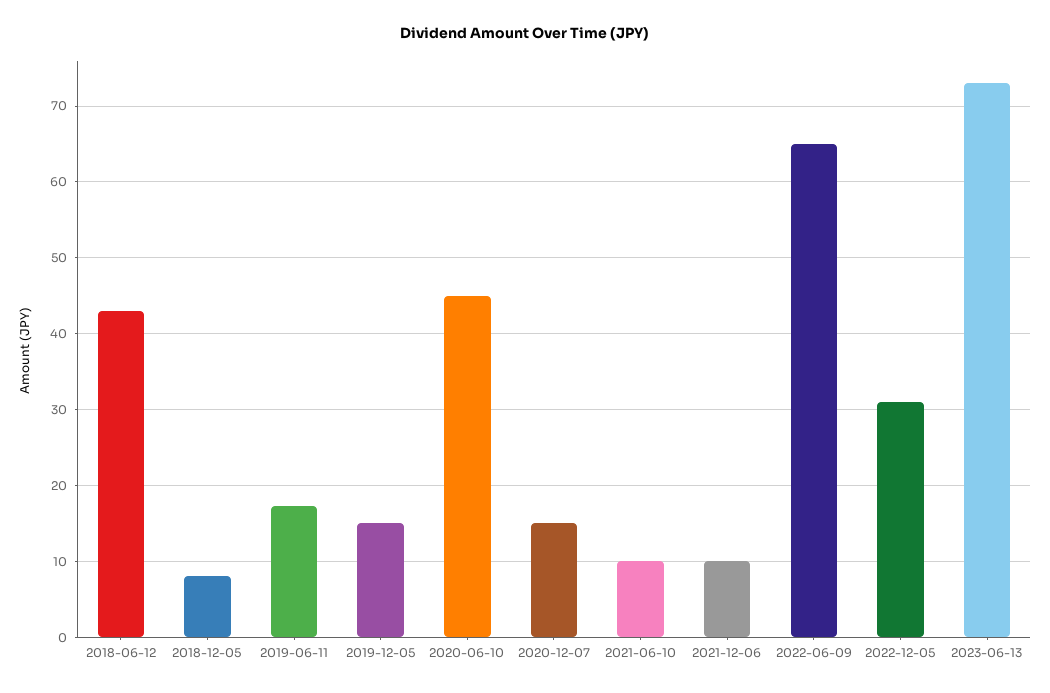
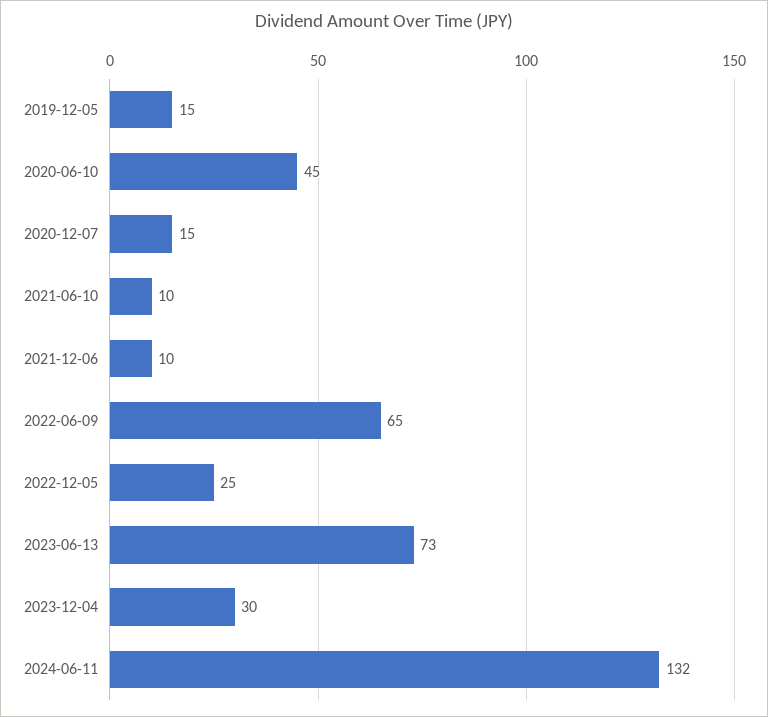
2018-06-12: 43 -> none
2018-12-05: 8 -> none
2019-06-11: 17 -> none
2022-12-05: 31 -> 25
2023-12-04: none -> 30
2024-06-11: none -> 132

